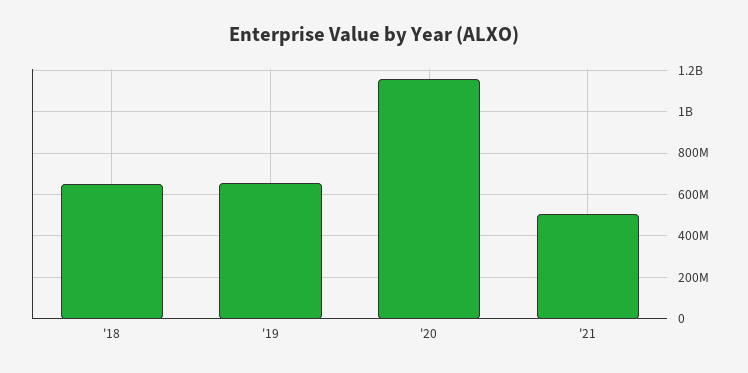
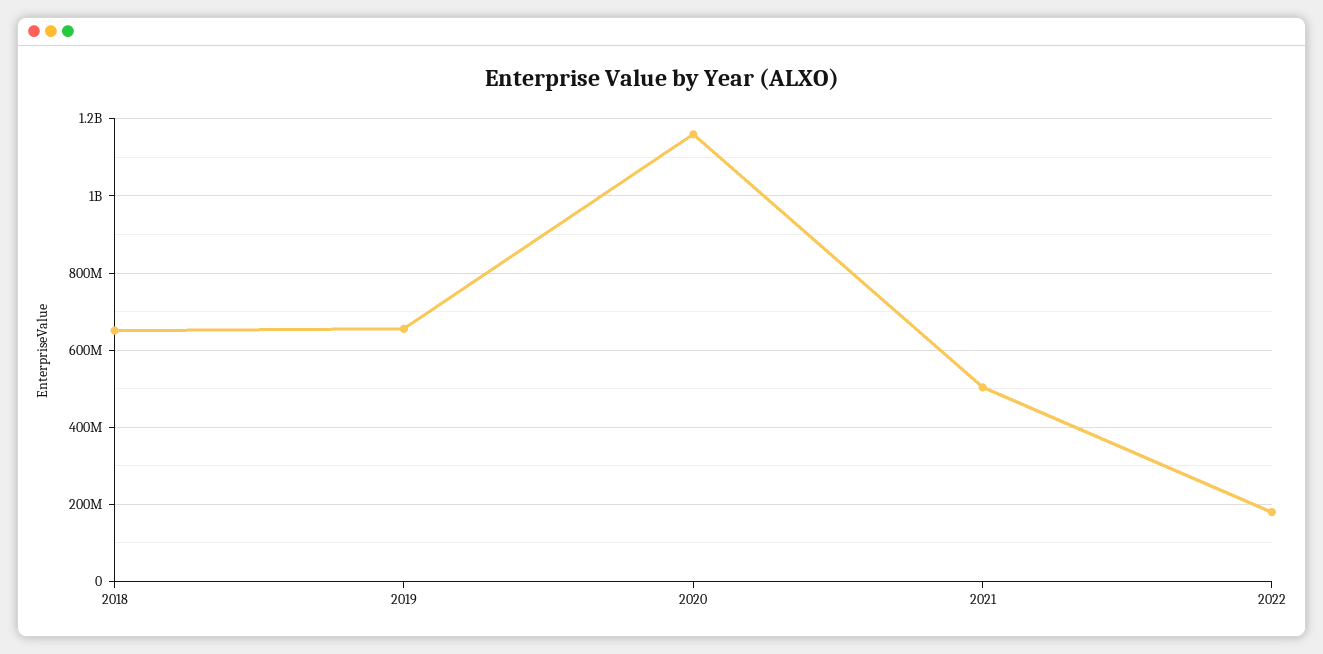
2022: none -> 180000000

